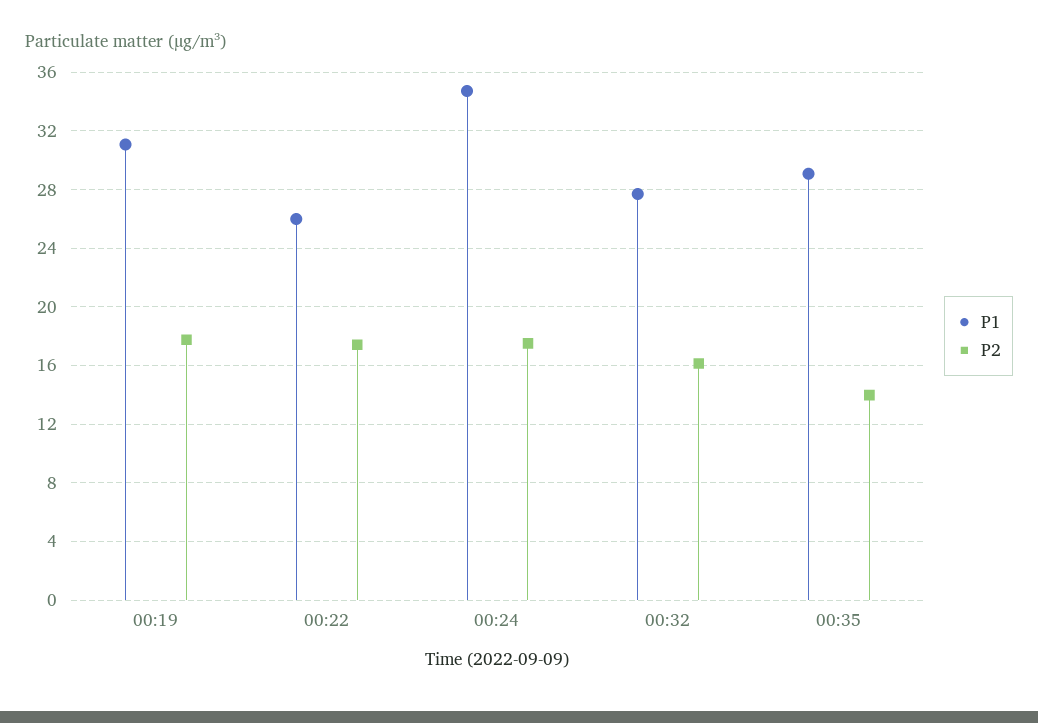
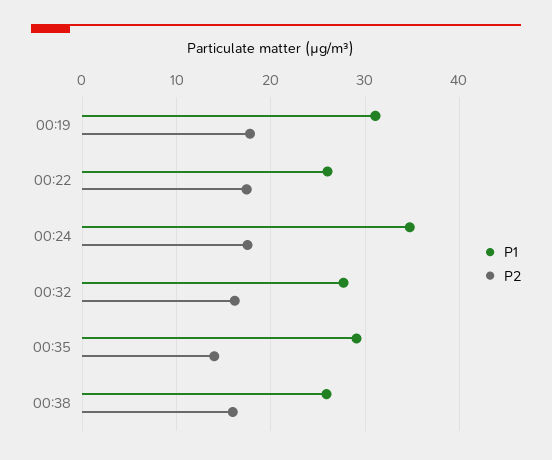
P1, 00:38: none -> 26
P2, 00:38: none -> 16

